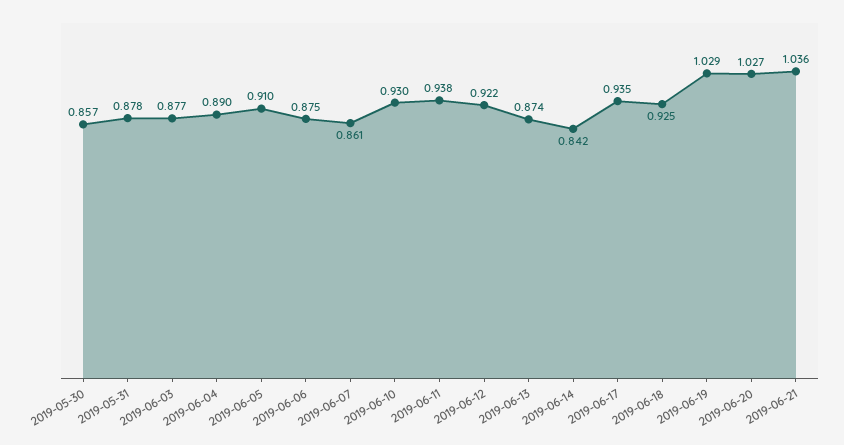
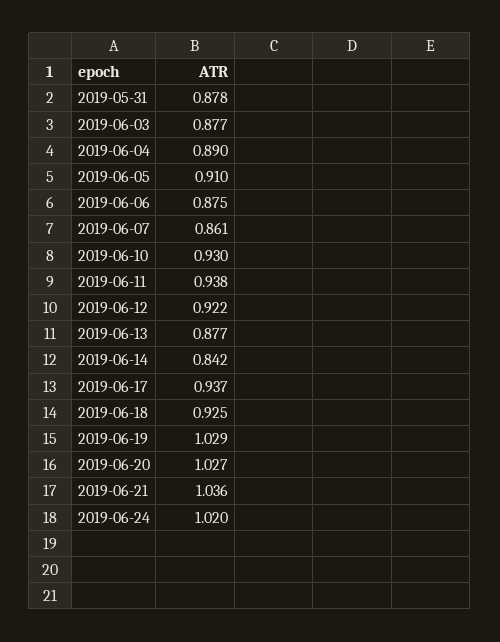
2019-05-30: 0.857 -> none
2019-06-13: 0.874 -> 0.877
2019-06-17: 0.935 -> 0.937
2019-06-24: none -> 1.02

